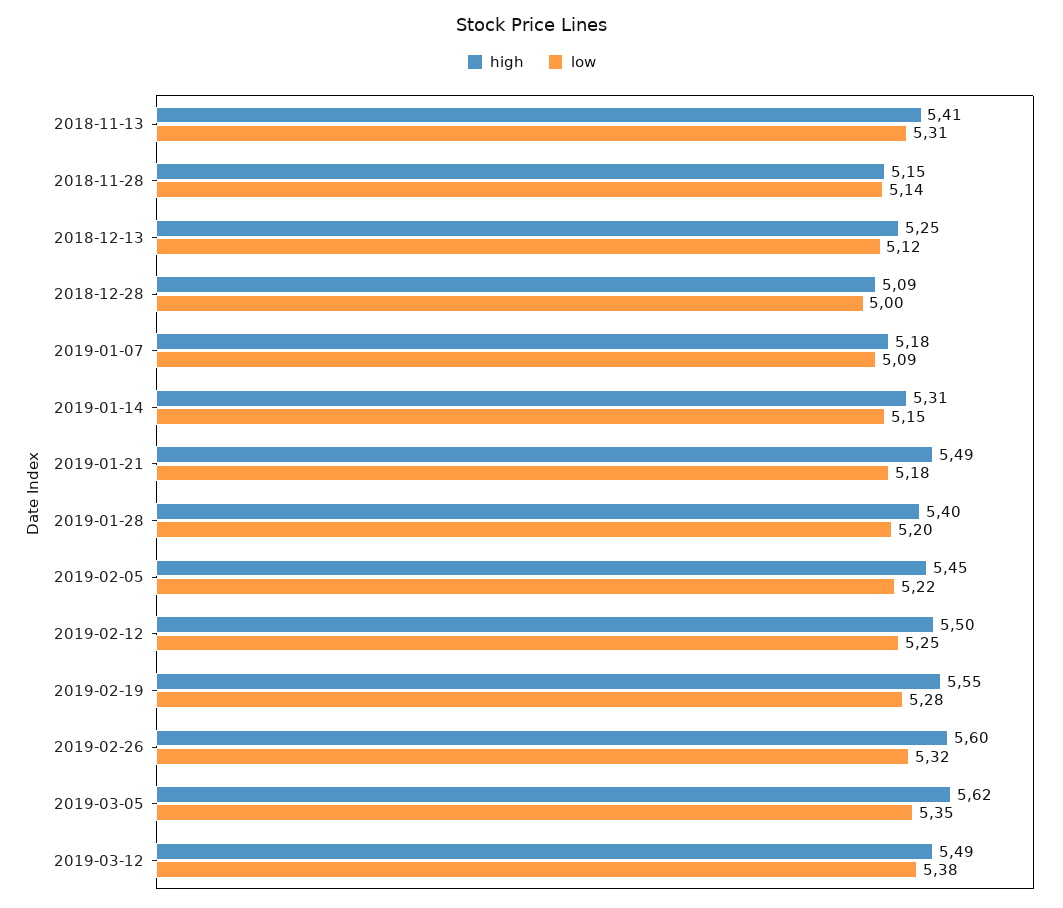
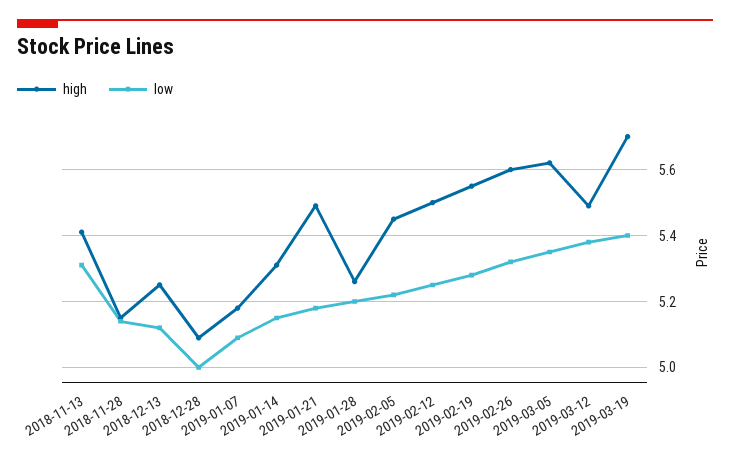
high, 2019-01-28: 5.4 -> 5.25
high, 2019-03-19: none -> 5.7
low, 2019-03-19: none -> 5.4

